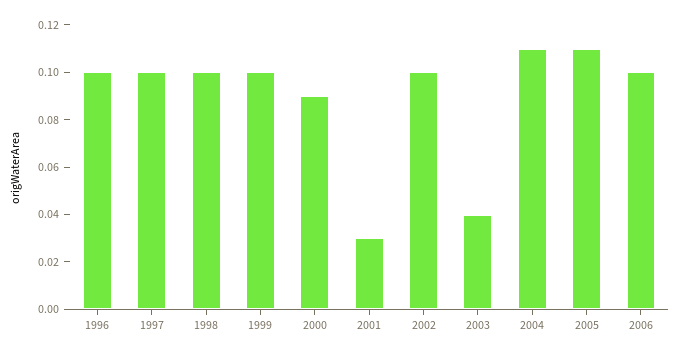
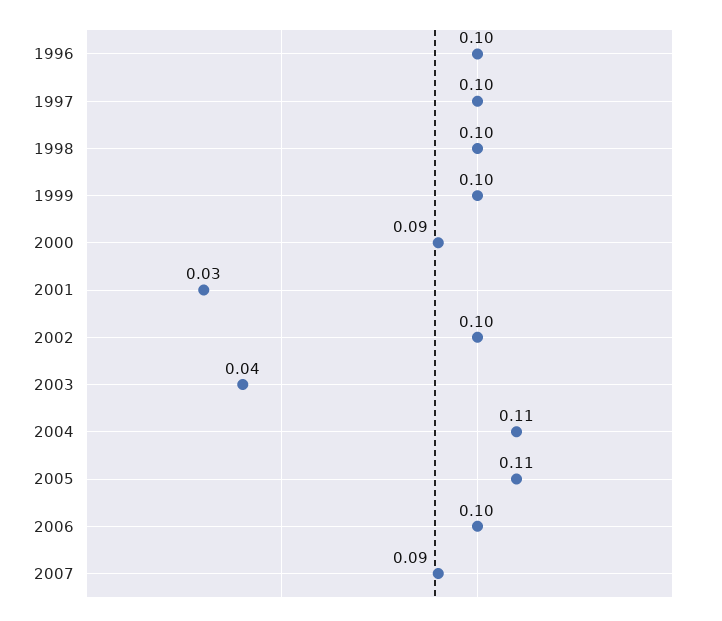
2007: none -> 0.09

